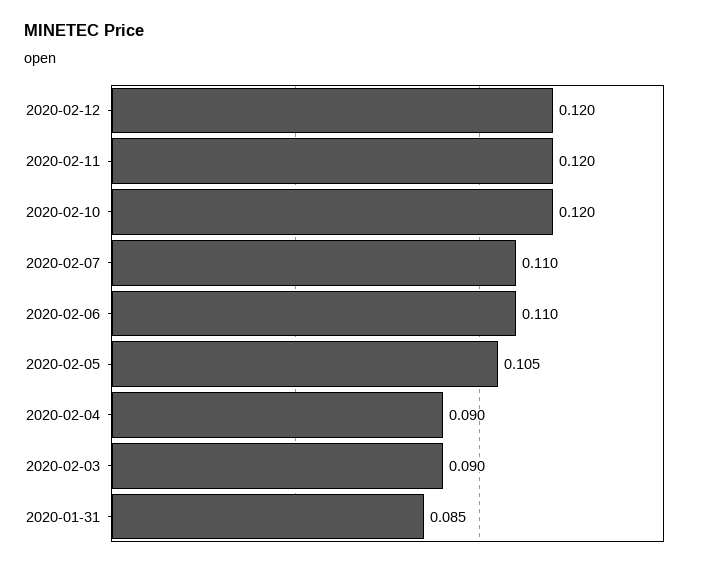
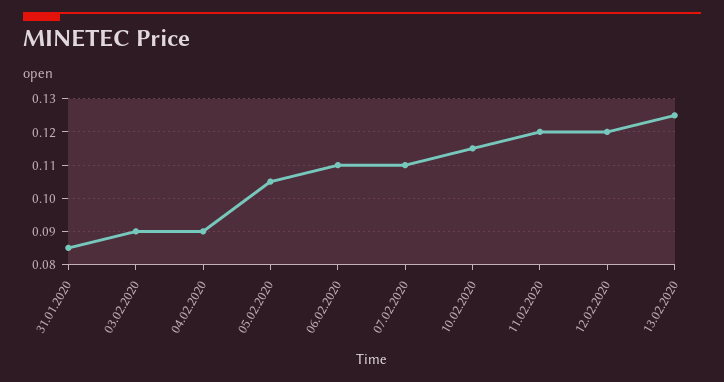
2020-02-10: 0.12 -> 0.115
13.02.2020: none -> 0.125

